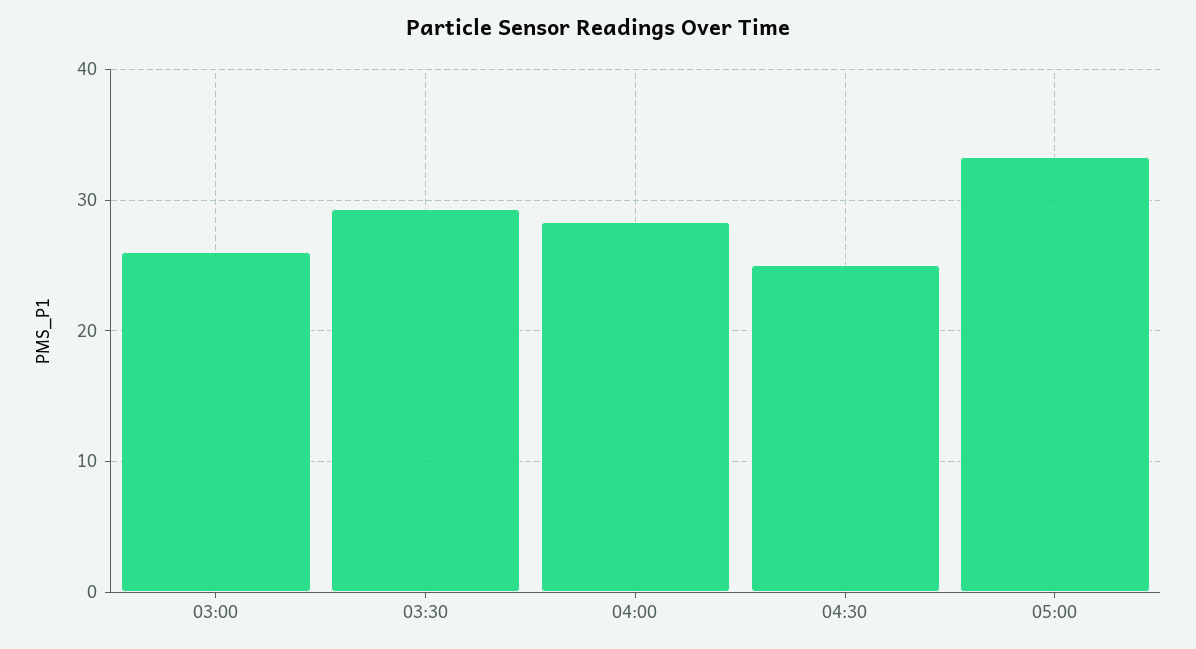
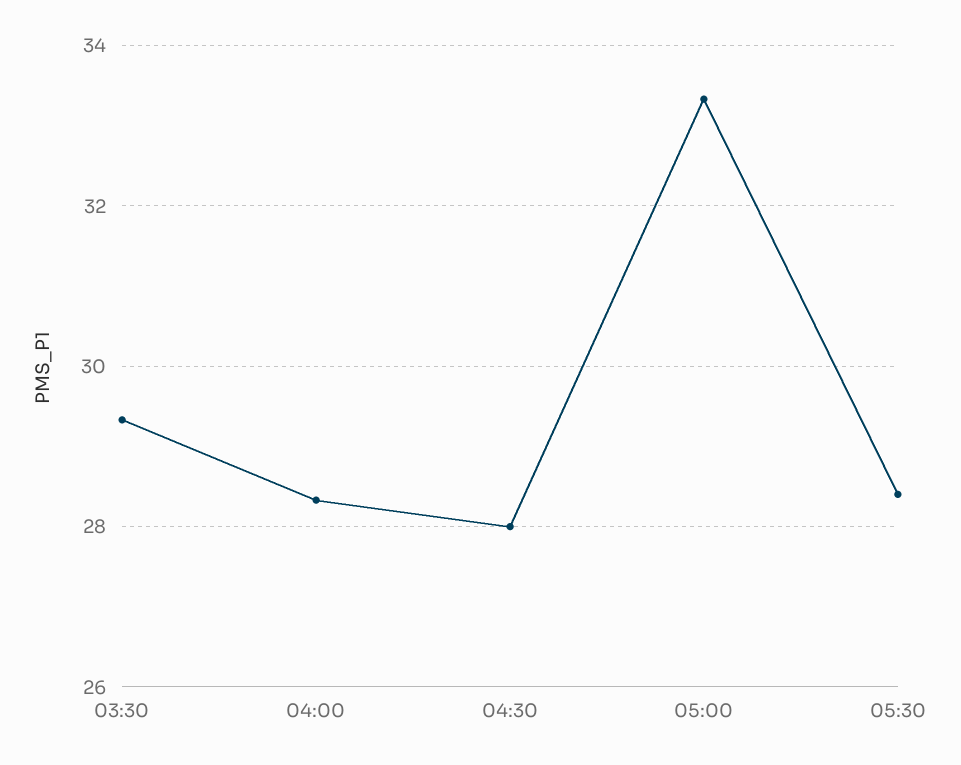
03:00: 26 -> none
04:30: 25 -> 28
05:30: none -> 28.4

